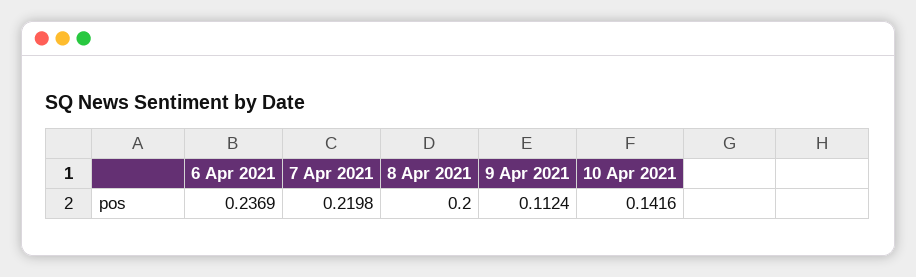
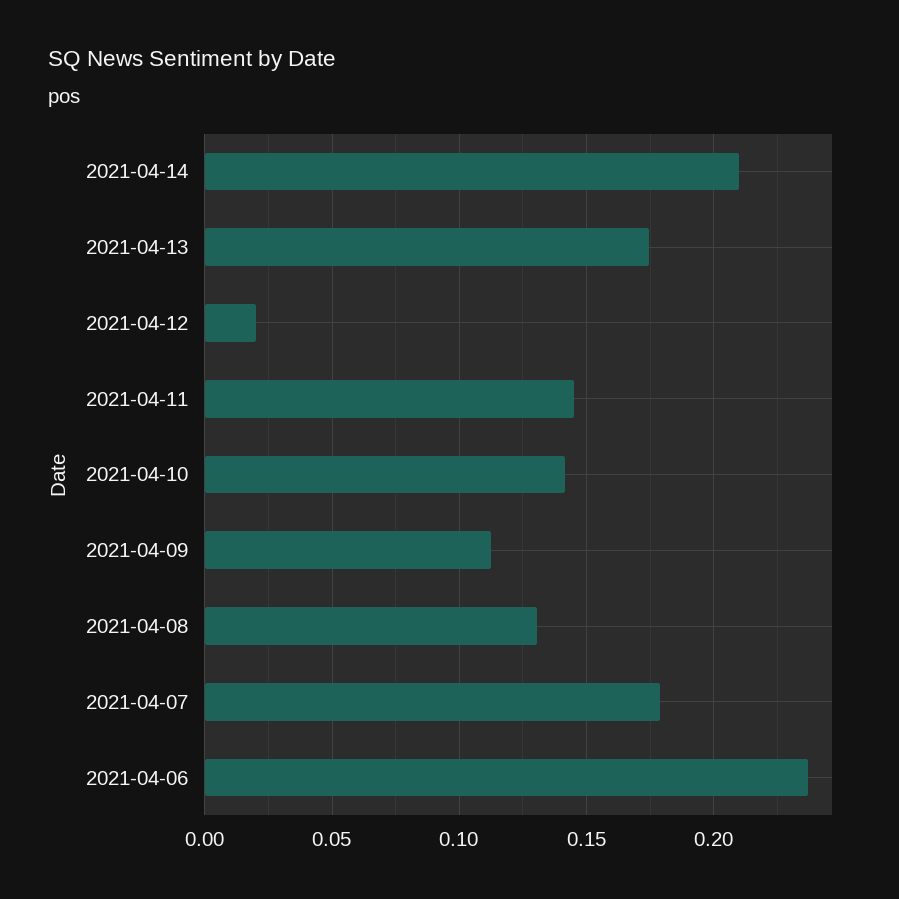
7 Apr 2021: 0.2198 -> 0.18
8 Apr 2021: 0.2 -> 0.13
2021-04-14: none -> 0.21
2021-04-13: none -> 0.175
2021-04-12: none -> 0.02
2021-04-11: none -> 0.145

